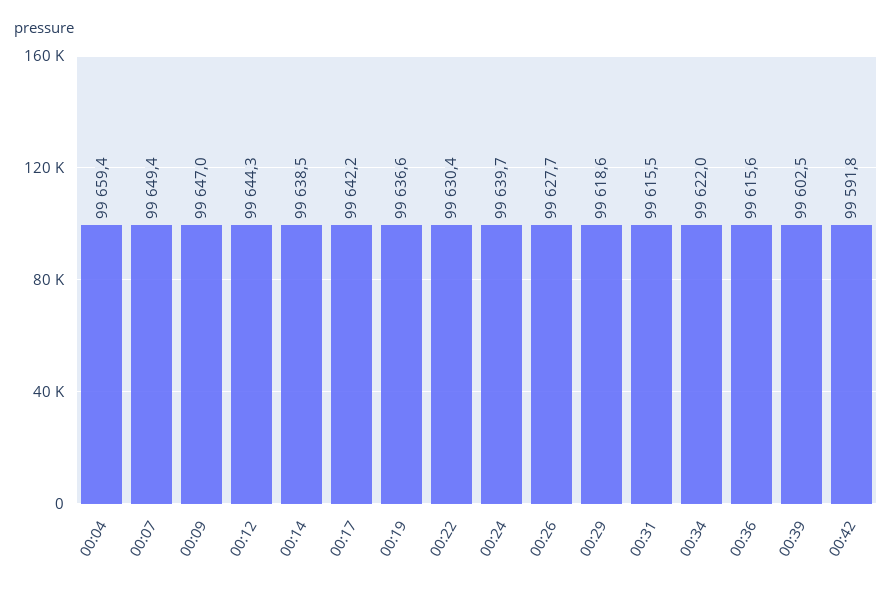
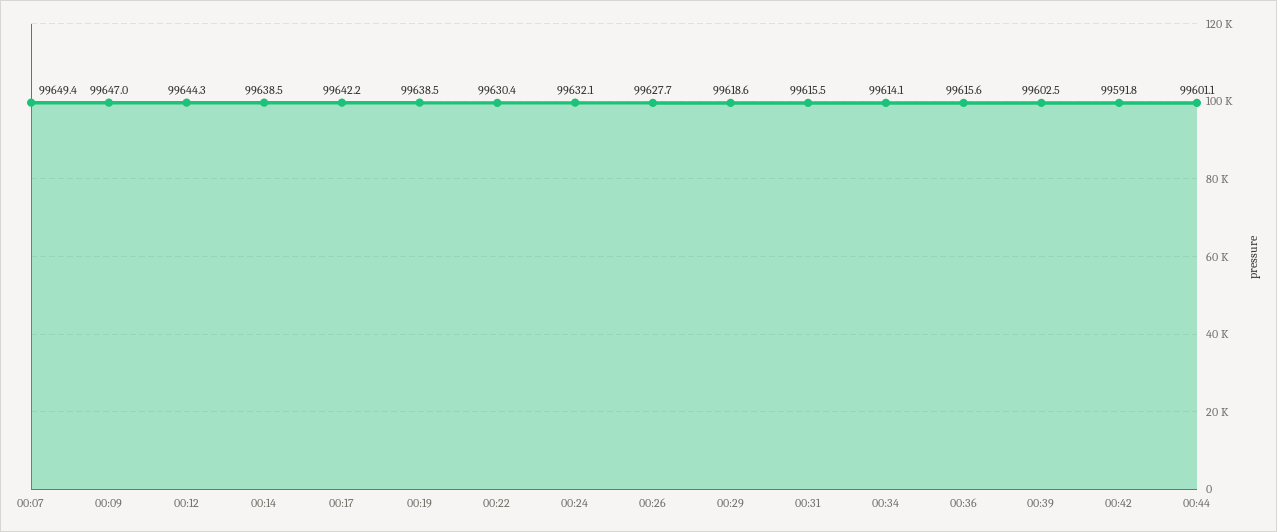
00:04: 99659.4 -> none
00:19: 99636.6 -> 99638.5
00:24: 99639.7 -> 99632.1
00:34: 99622 -> 99614.1
00:44: none -> 99601.1

